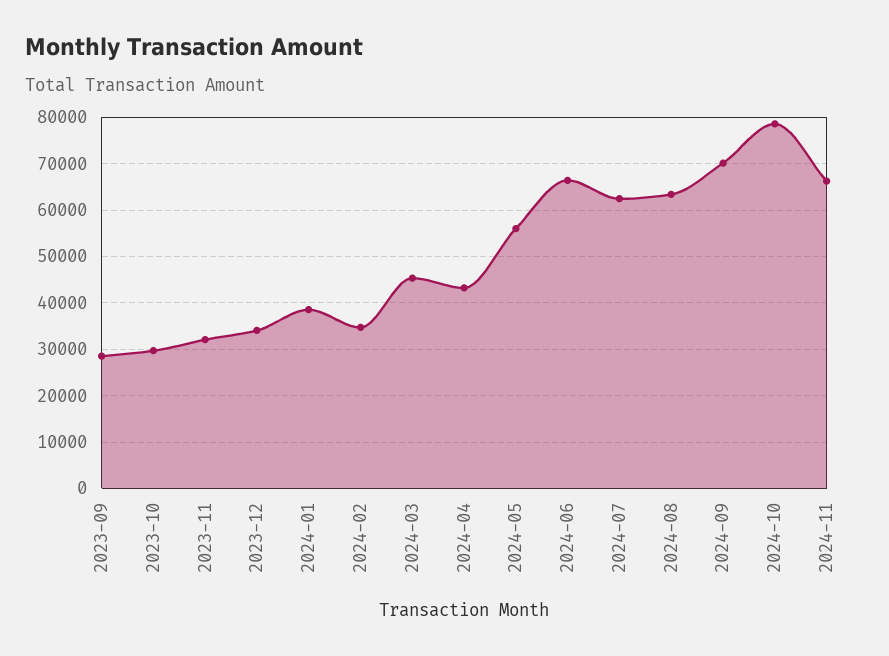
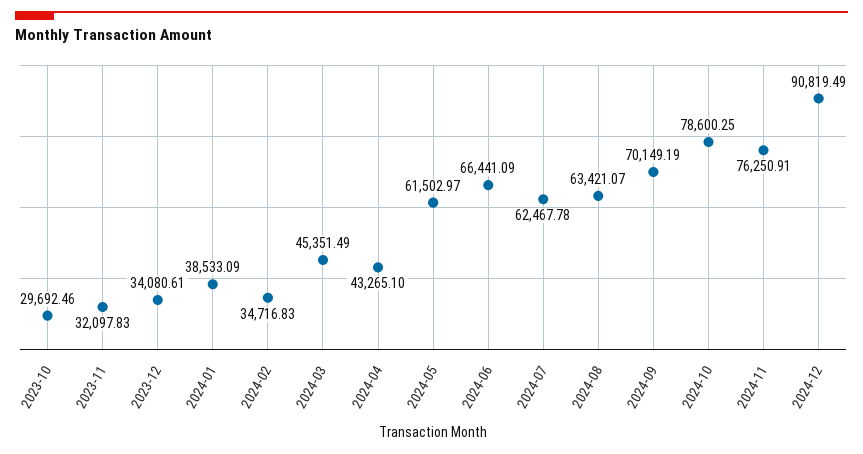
2023-09: 28000 -> none
2024-05: 56000 -> 61502.97
2024-11: 66000 -> 76250.91
2024-12: none -> 90819.49

